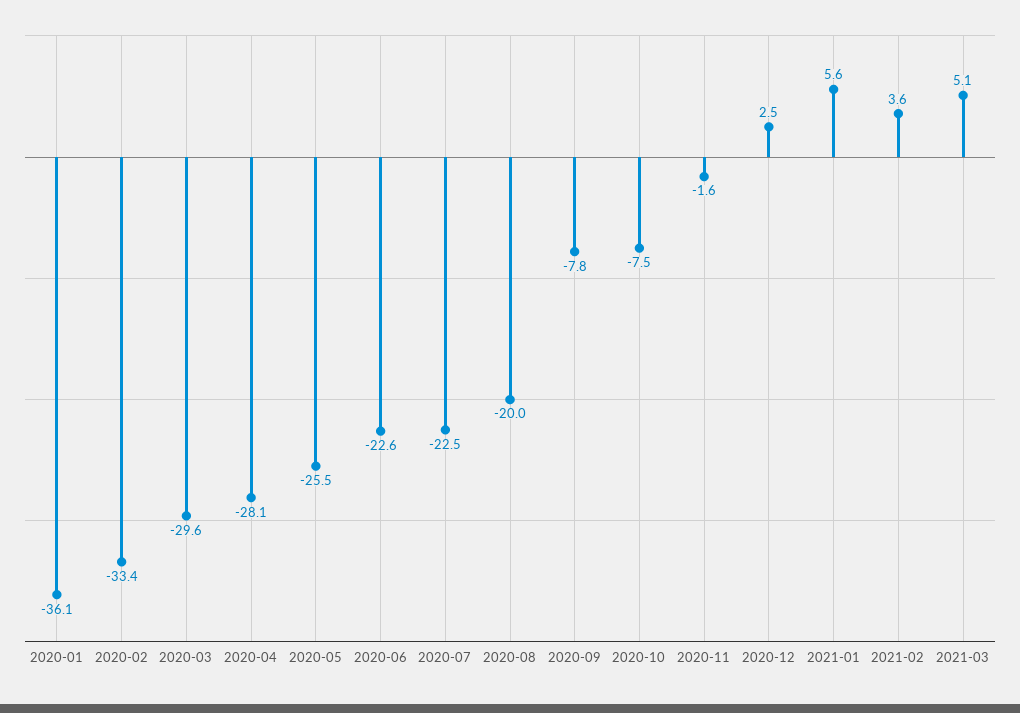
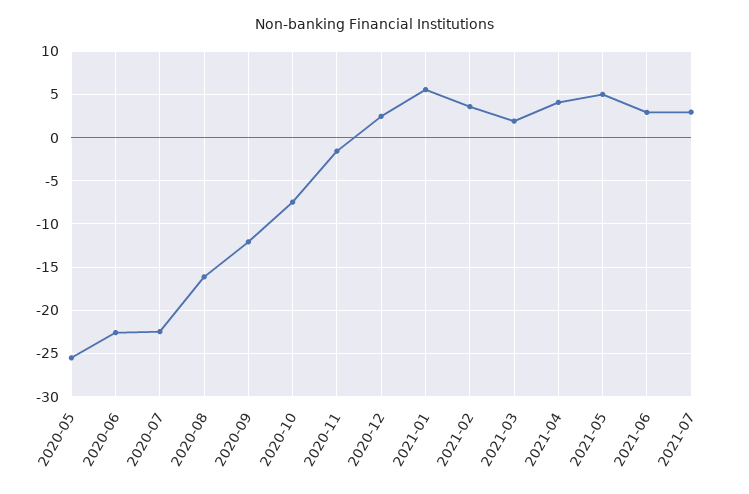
2020-01: -36.1 -> none
2020-02: -33.4 -> none
2020-03: -29.6 -> none
2020-04: -28.1 -> none
2020-08: -20 -> -16
2020-09: -7.8 -> -12
2021-03: 5.1 -> 2
2021-04: none -> 4
2021-05: none -> 5
2021-06: none -> 3
2021-07: none -> 3

